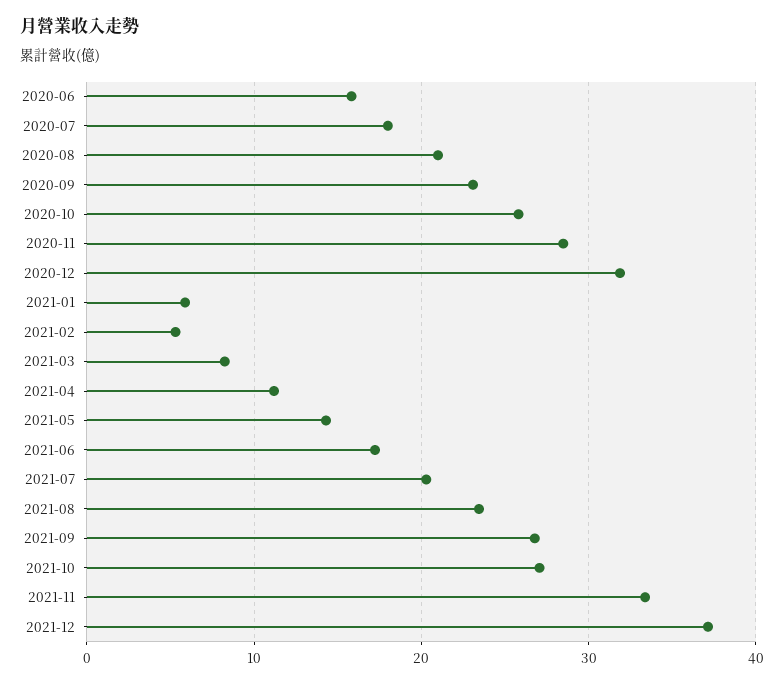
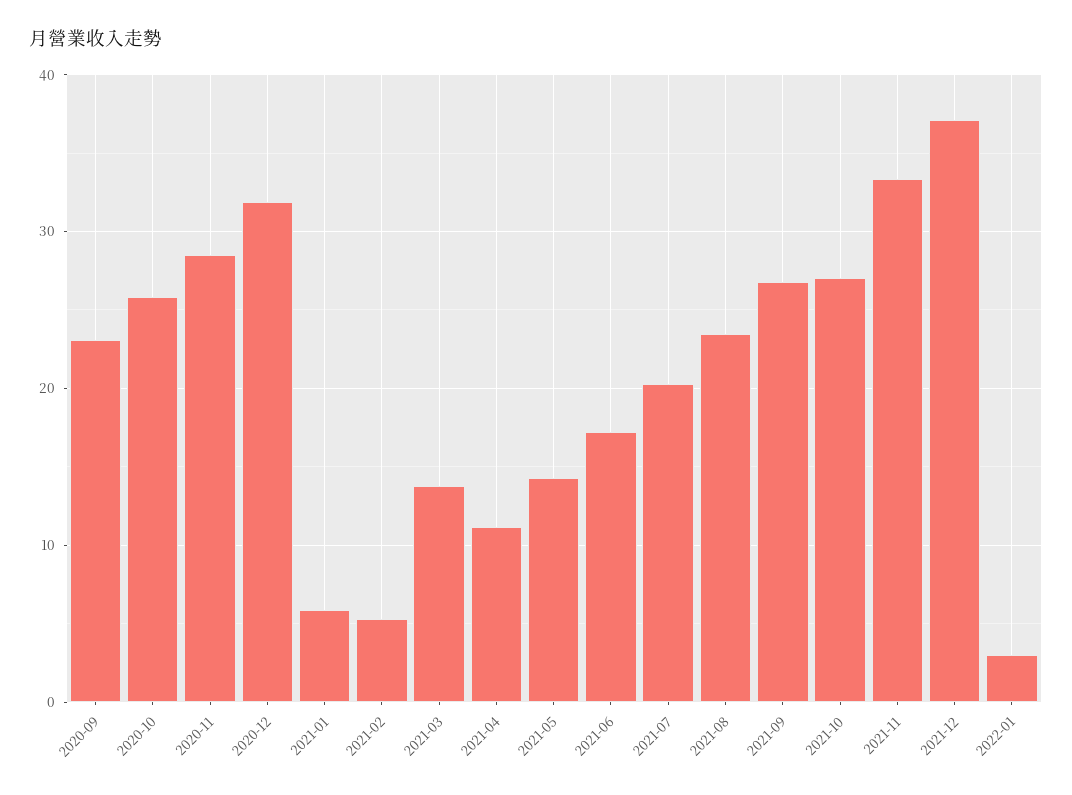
2020-06: 16 -> none
2020-07: 18 -> none
2020-08: 21 -> none
2021-03: 8 -> 14
2022-01: none -> 3

